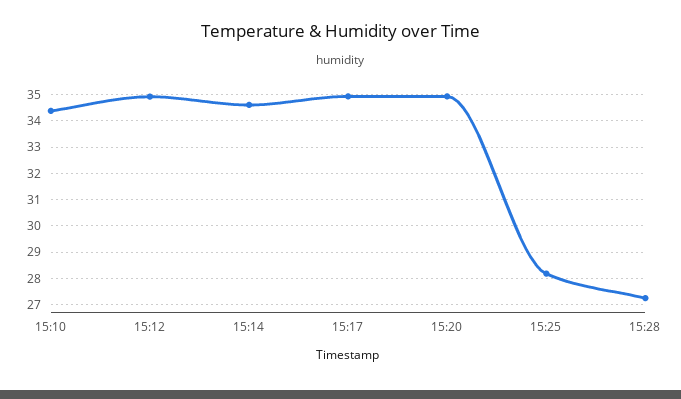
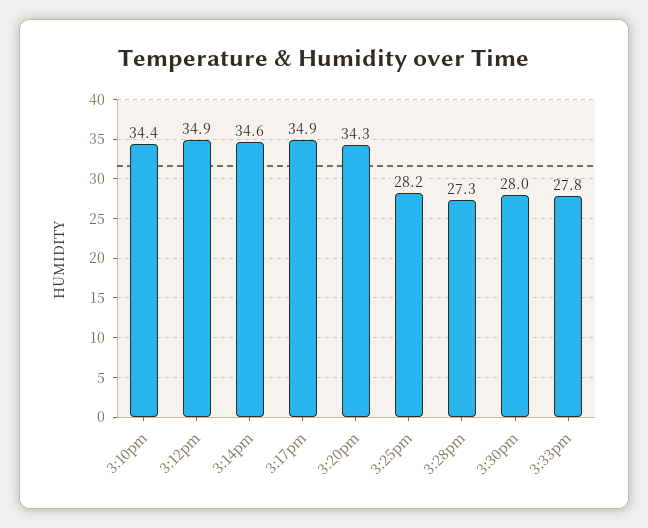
15:20: 35 -> 34.3
3:30pm: none -> 28
3:33pm: none -> 27.8

